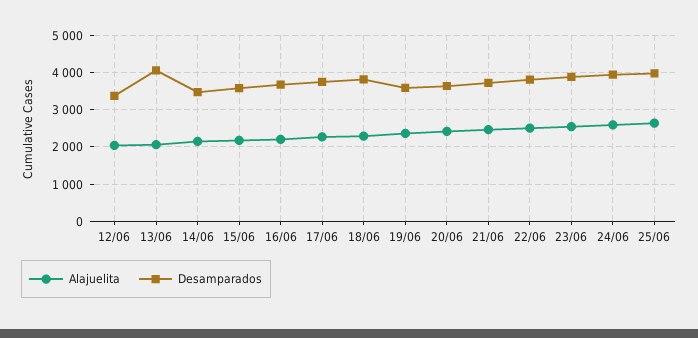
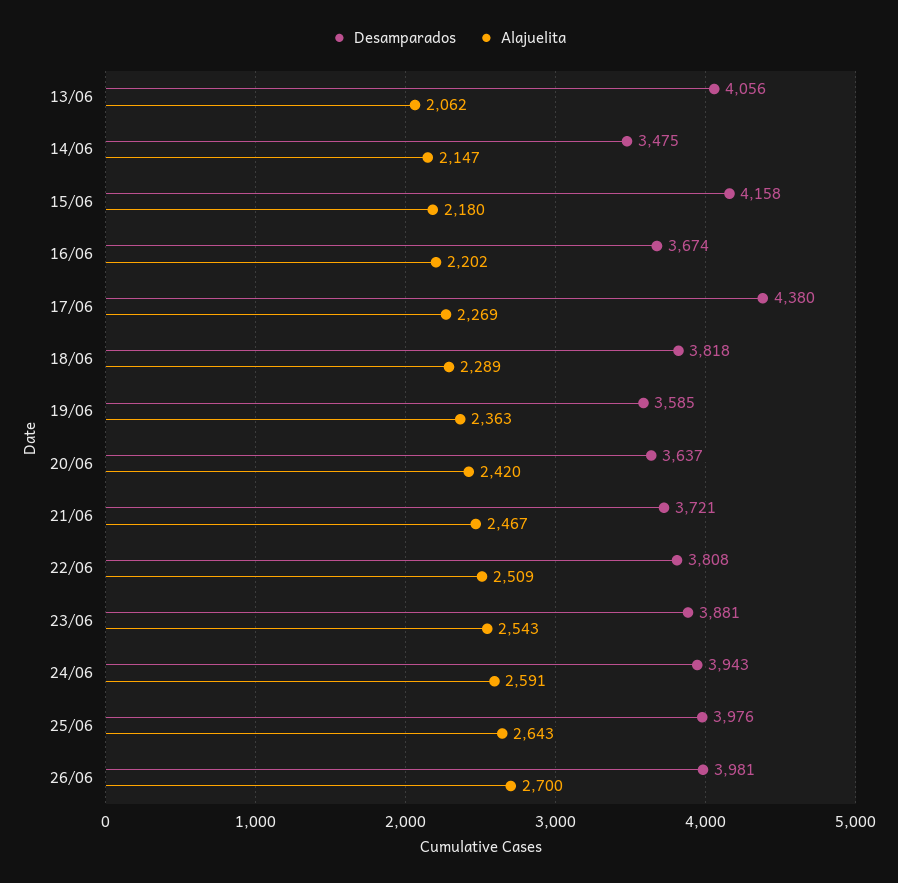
Alajuelita, 12/06: 2000 -> none
Desamparados, 12/06: 3400 -> none
Desamparados, 15/06: 3600 -> 4158
Desamparados, 17/06: 3800 -> 4380
Desamparados, 26/06: none -> 3981
Alajuelita, 26/06: none -> 2700

